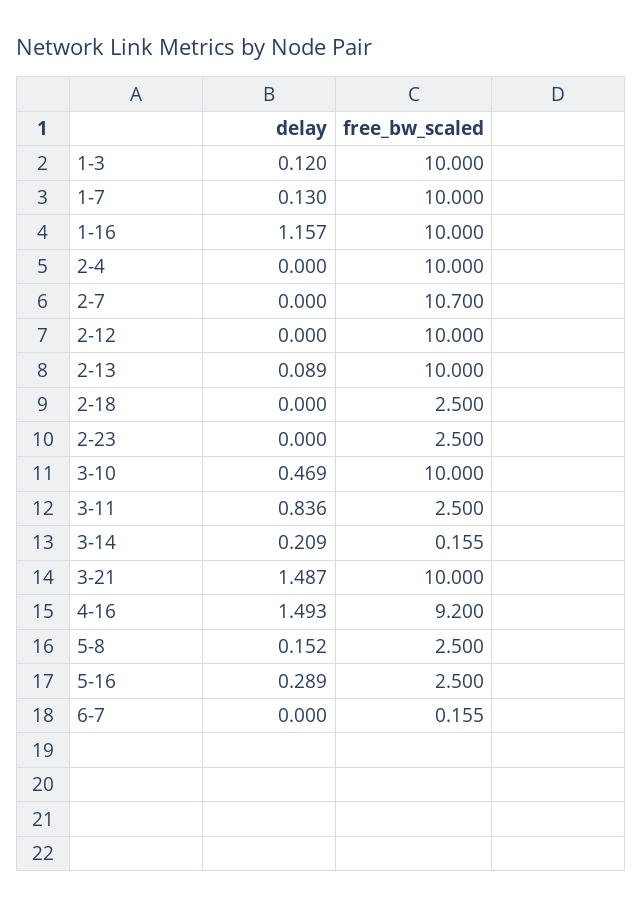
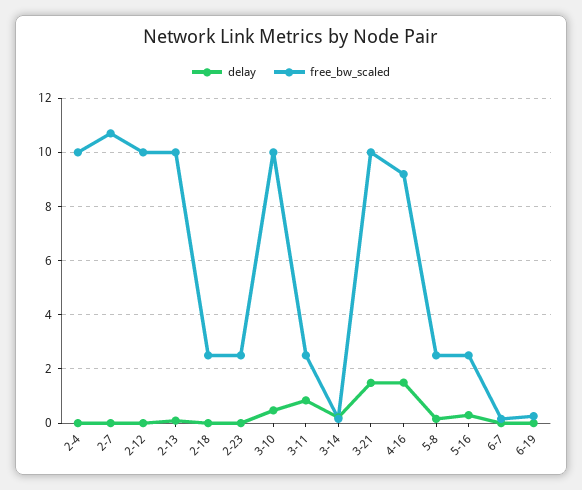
delay, 1-3: 0.12 -> none
free_bw_scaled, 1-3: 10 -> none
delay, 1-7: 0.13 -> none
free_bw_scaled, 1-7: 10 -> none
delay, 1-16: 1.157 -> none
free_bw_scaled, 1-16: 10 -> none
delay, 6-19: none -> 0
free_bw_scaled, 6-19: none -> 0.25

